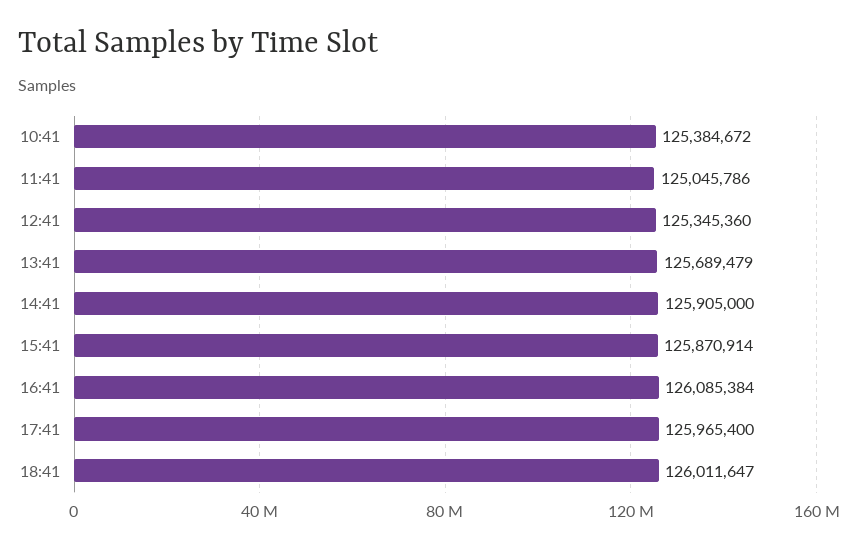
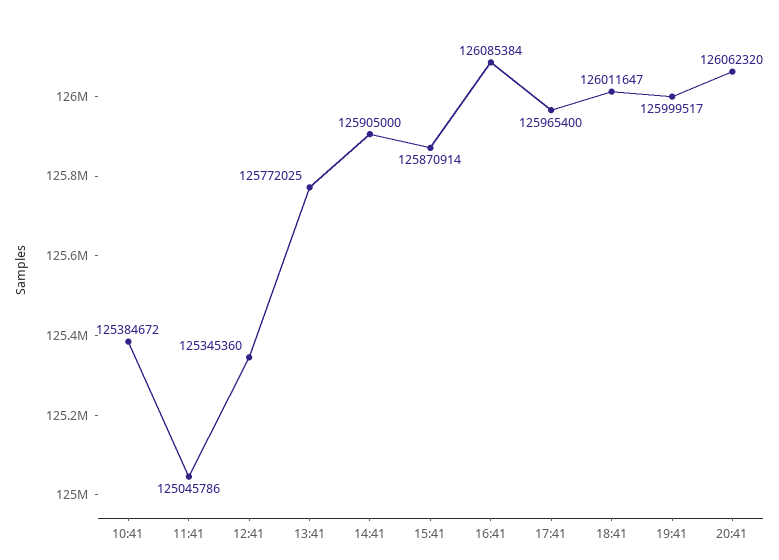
13:41: 125689479 -> 125772025
19:41: none -> 125999517
20:41: none -> 126062320

